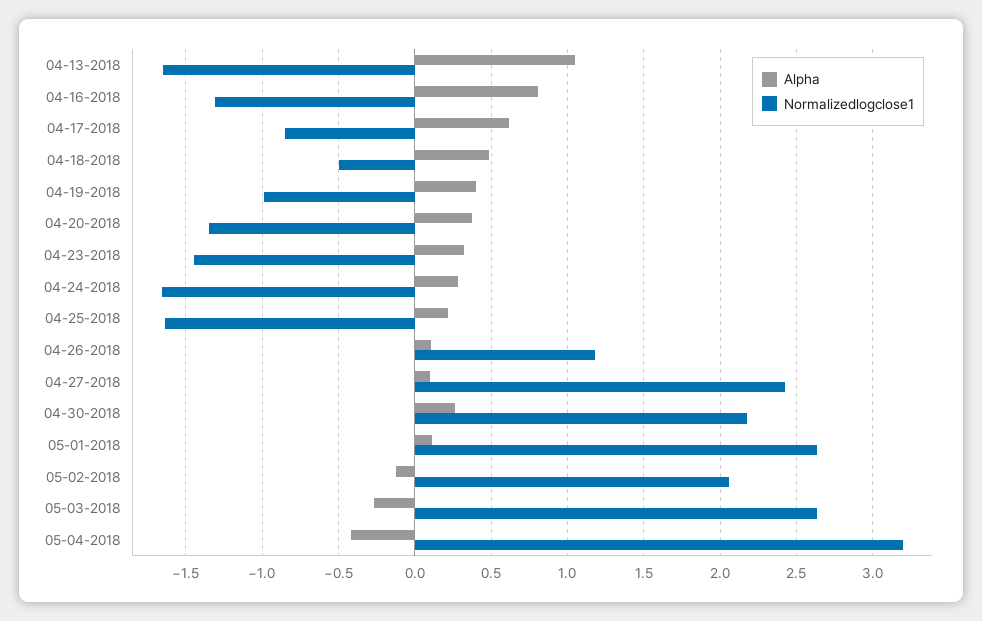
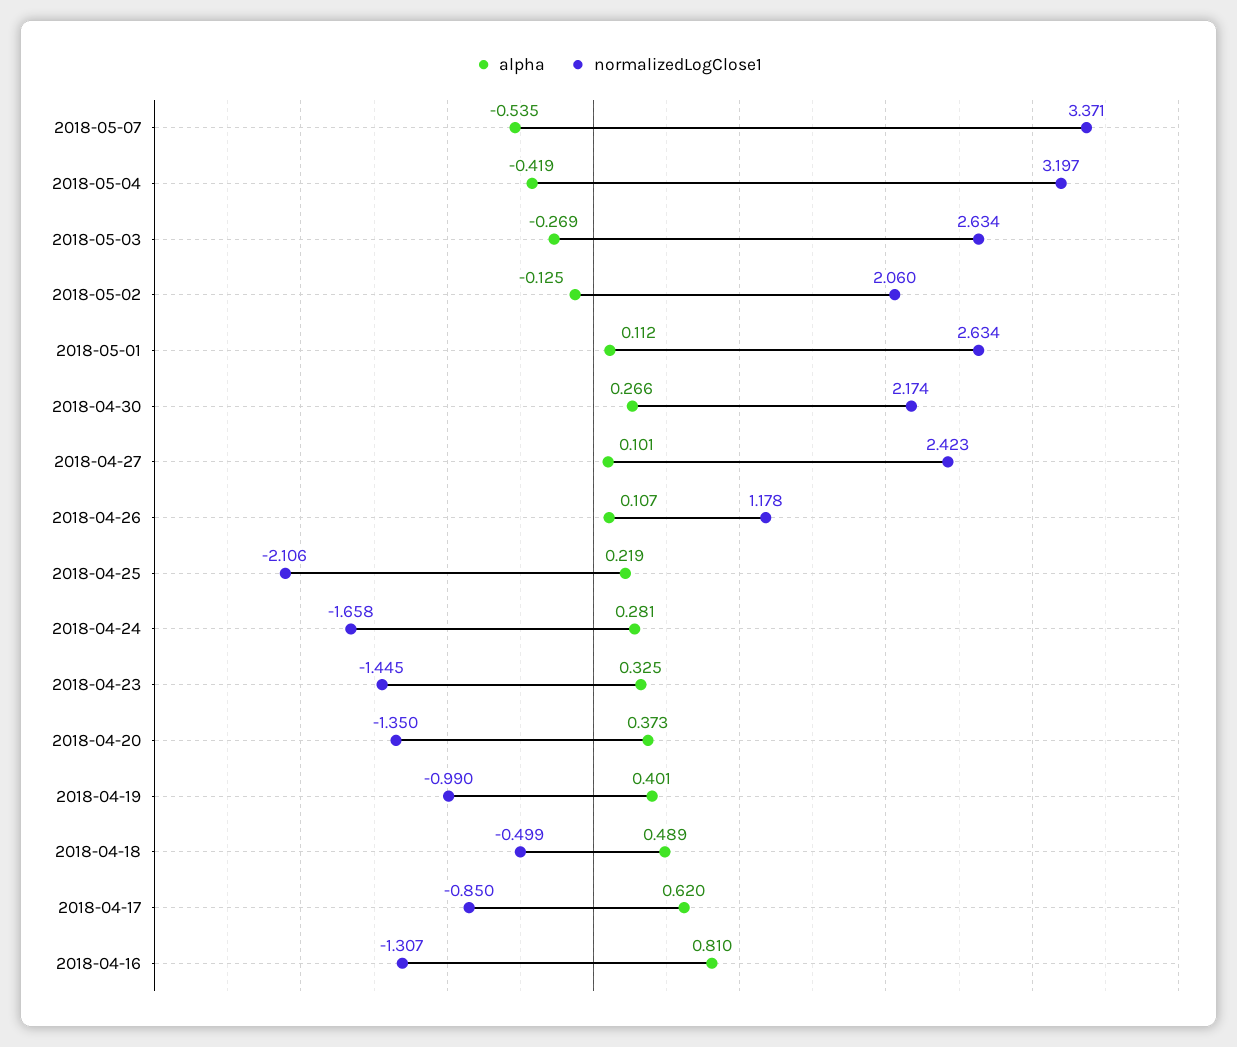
Alpha, 04-13-2018: 1.05 -> none
Normalizedlogclose1, 04-13-2018: -1.65 -> none
Normalizedlogclose1, 04-25-2018: -1.65 -> -2.106
Alpha, 2018-05-07: none -> -0.535
Normalizedlogclose1, 2018-05-07: none -> 3.371

